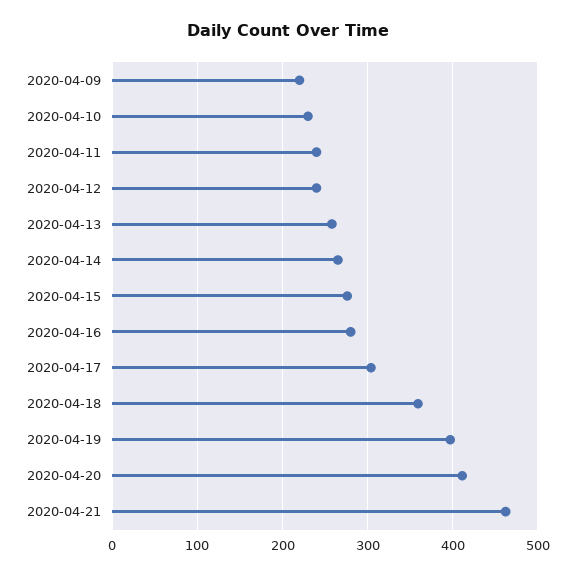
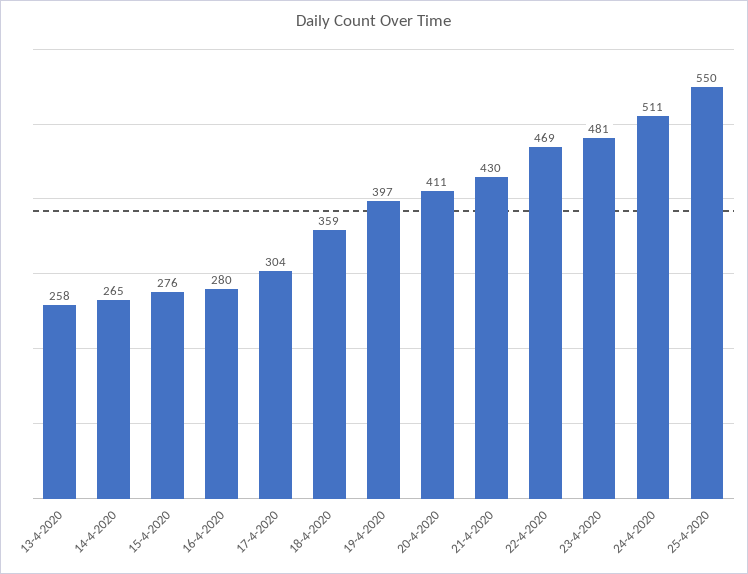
2020-04-09: 220 -> none
2020-04-10: 230 -> none
2020-04-11: 240 -> none
2020-04-12: 240 -> none
2020-04-21: 460 -> 430
22-4-2020: none -> 469
23-4-2020: none -> 481
24-4-2020: none -> 511
25-4-2020: none -> 550

